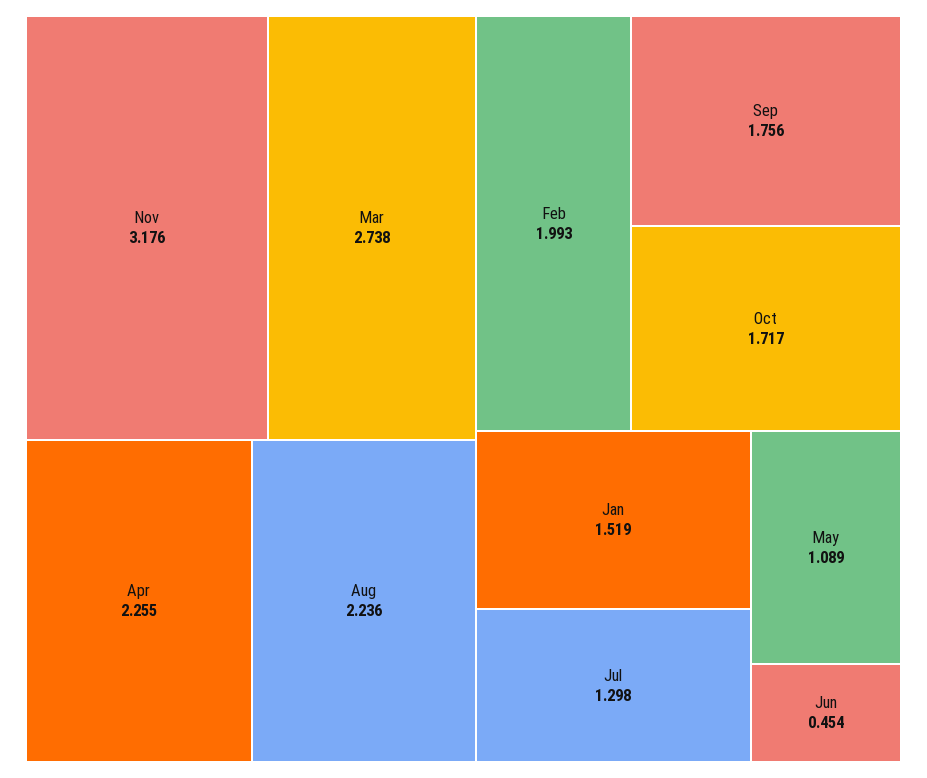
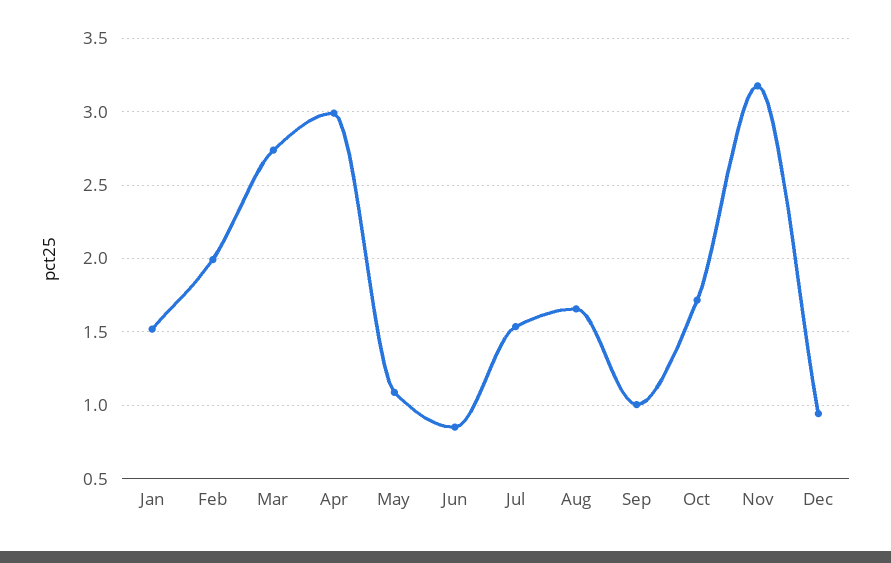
Apr: 2.255 -> 3
Aug: 2.236 -> 1.65
Sep: 1.756 -> 1
Jul: 1.298 -> 1.55
Jun: 0.454 -> 0.85
Dec: none -> 0.95

